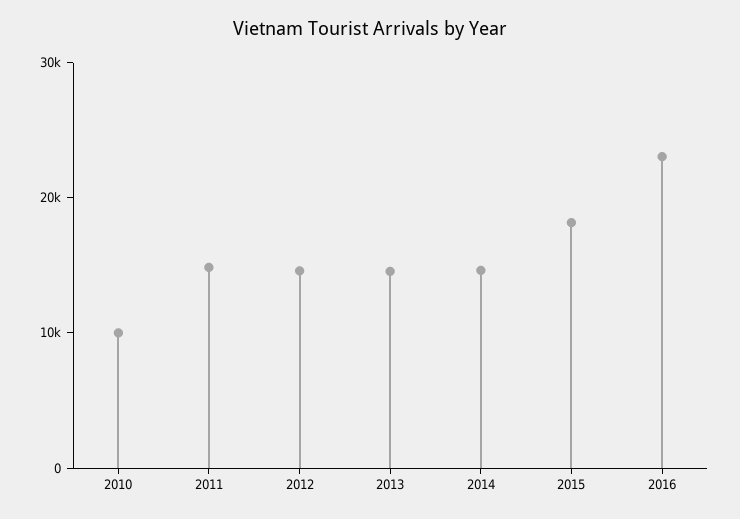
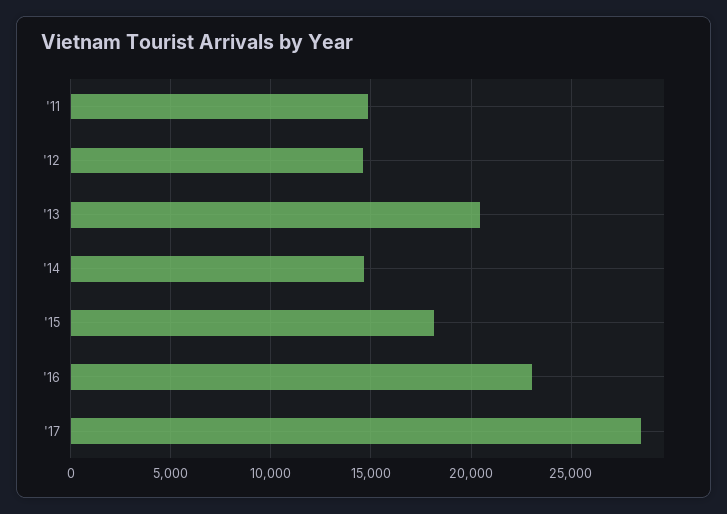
2010: 10000 -> none
2013: 14000 -> 20500
'17: none -> 28500

